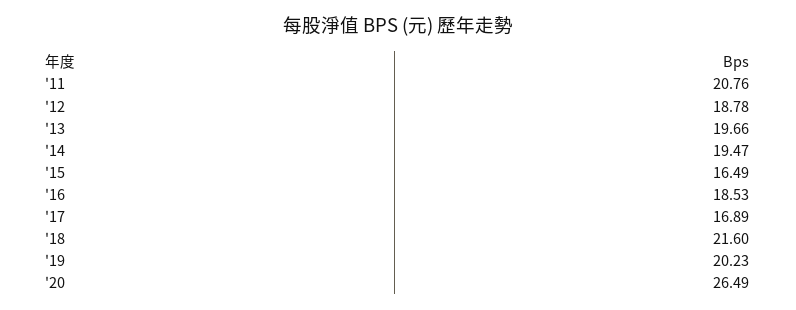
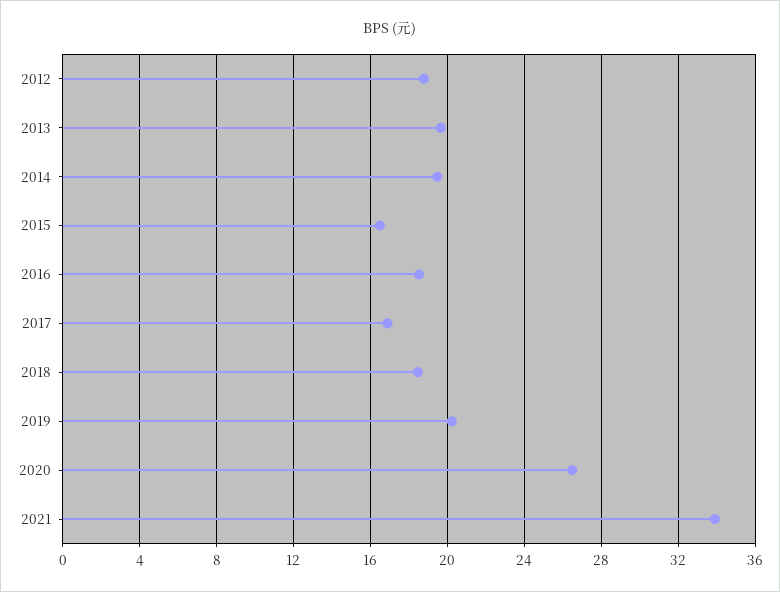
'11: 20.76 -> none
'18: 21.6 -> 18.5
2021: none -> 34

